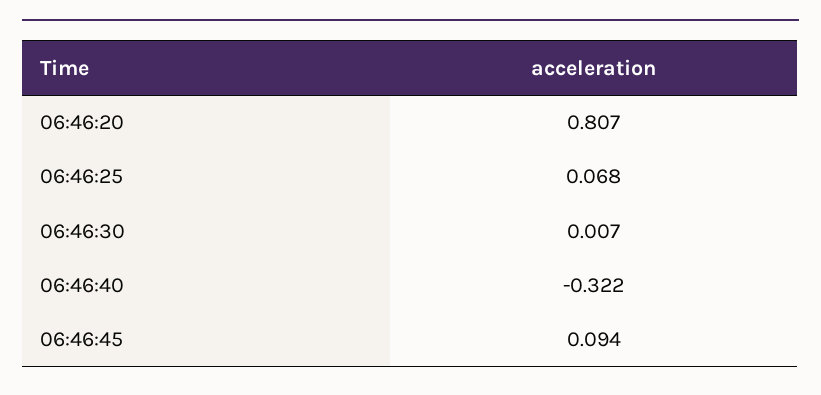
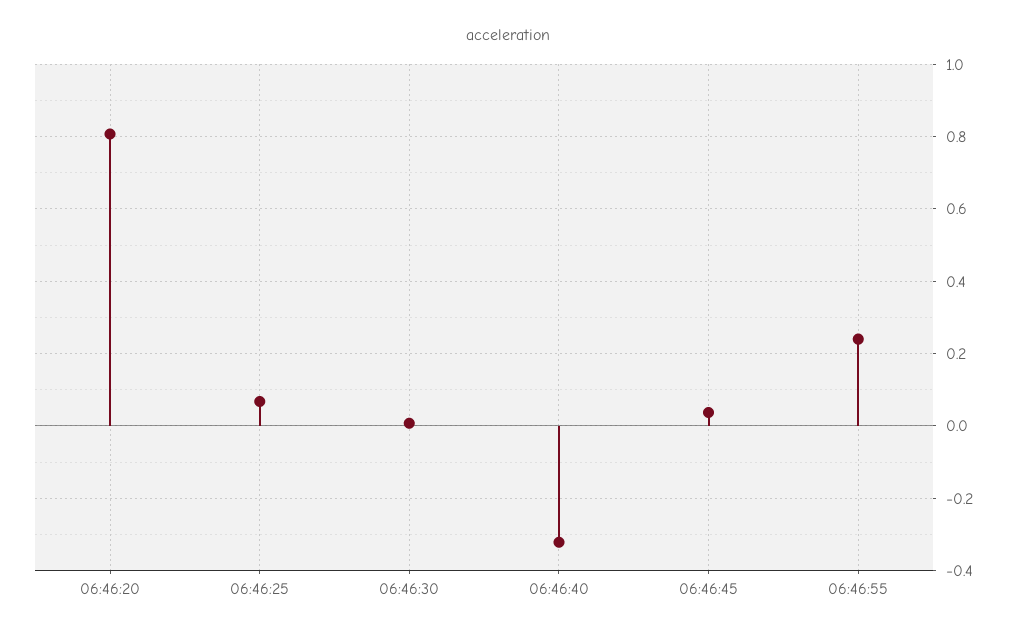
06:46:45: 0.094 -> 0.04
06:46:55: none -> 0.24

